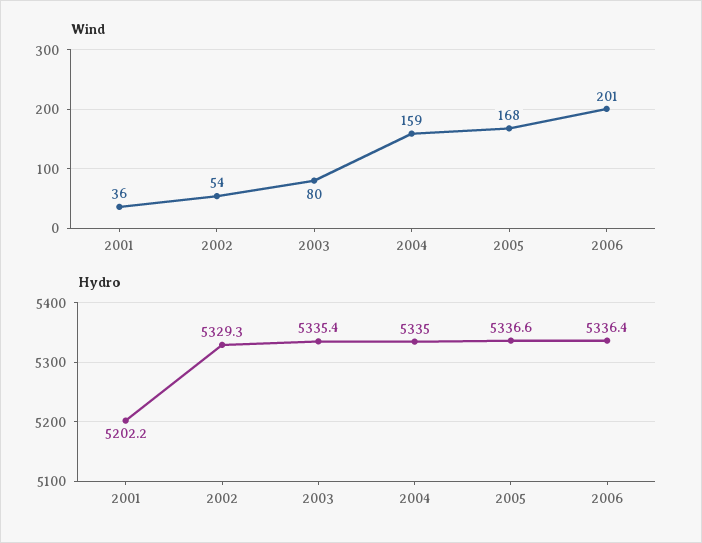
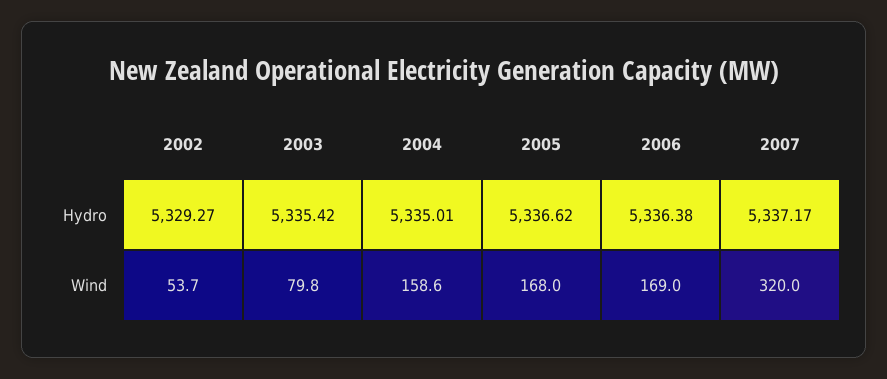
Wind, 2001: 36 -> none
Wind, 2006: 201 -> 169
Hydro, 2001: 5202.2 -> none
Hydro, 2007: none -> 5337.17
Wind, 2007: none -> 320

